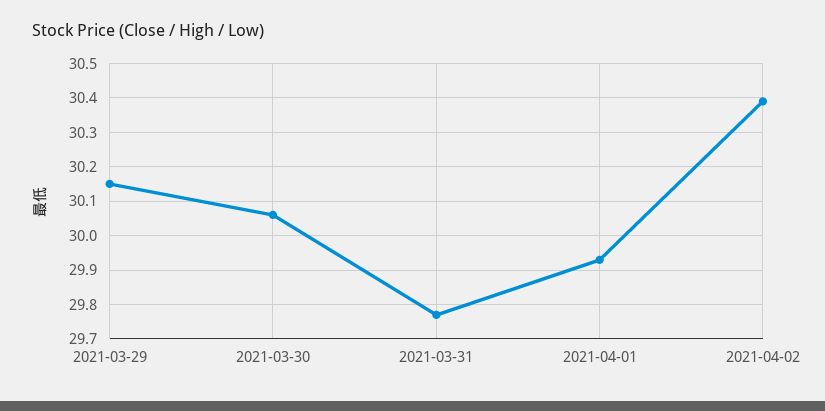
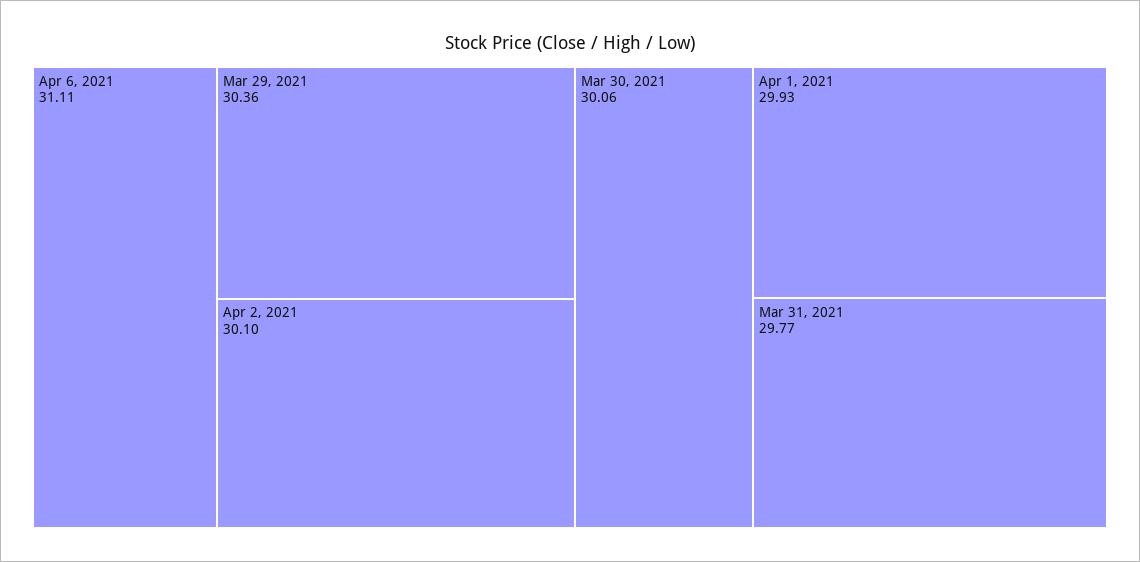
2021-03-29: 30.15 -> 30.36
2021-04-02: 30.4 -> 30.1
Apr 6, 2021: none -> 31.11

